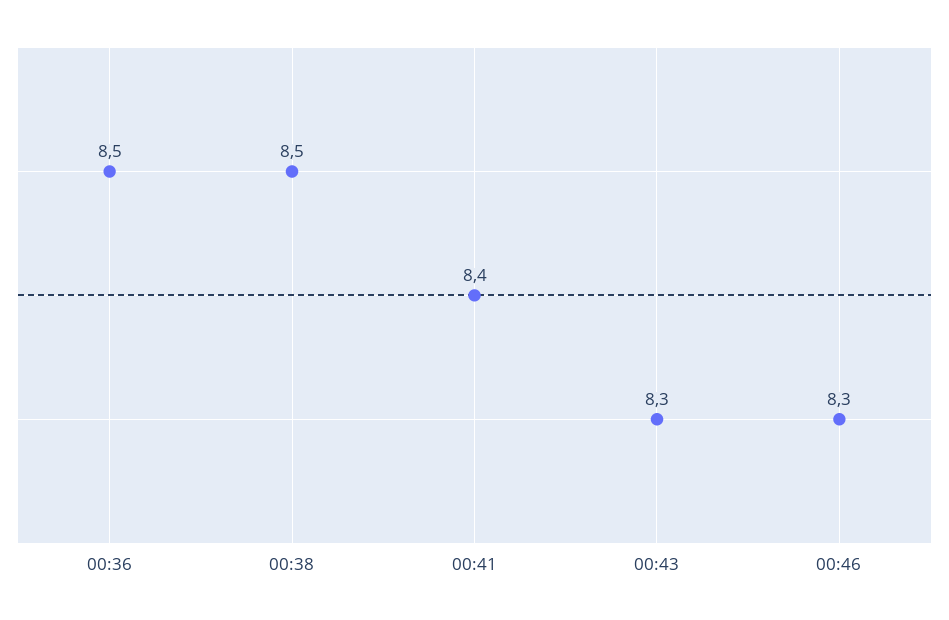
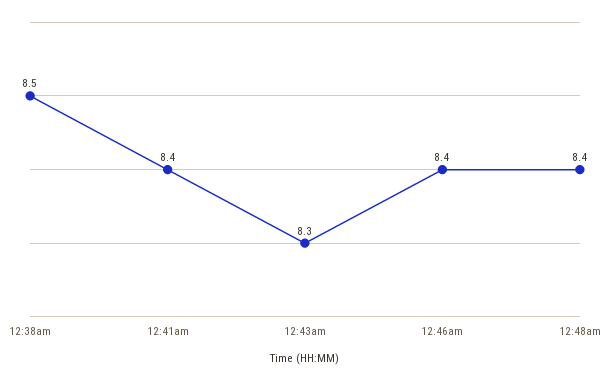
00:36: 8.5 -> none
00:46: 8.3 -> 8.4
12:48am: none -> 8.4

